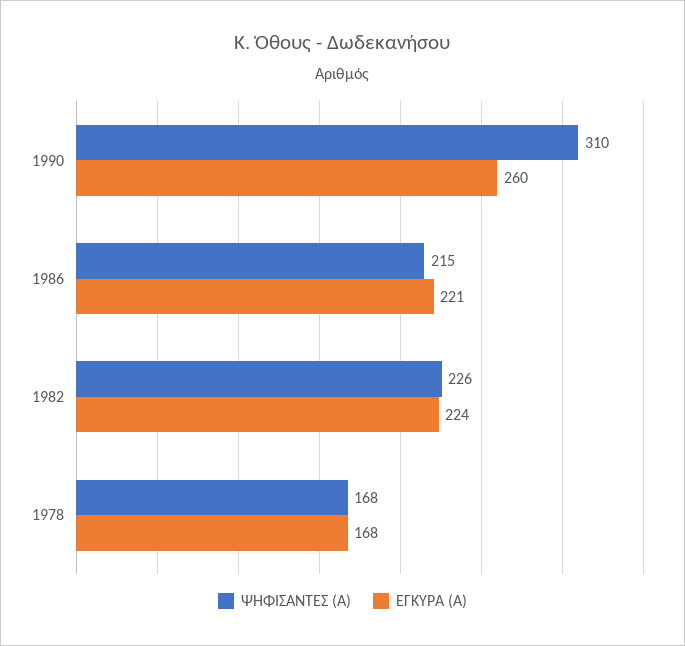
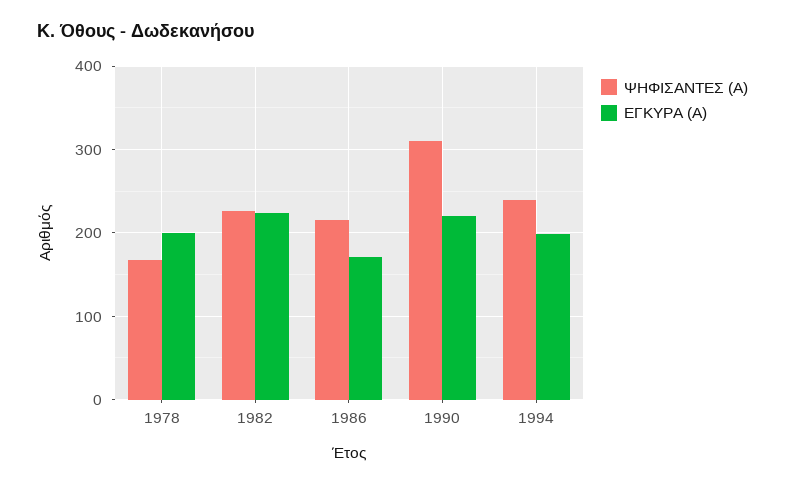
ΕΓΚΥΡΑ (Α), 1990: 260 -> 220
ΕΓΚΥΡΑ (Α), 1986: 221 -> 170
ΕΓΚΥΡΑ (Α), 1978: 168 -> 200
ΨΗΦΙΣΑΝΤΕΣ (Α), 1994: none -> 240
ΕΓΚΥΡΑ (Α), 1994: none -> 200

